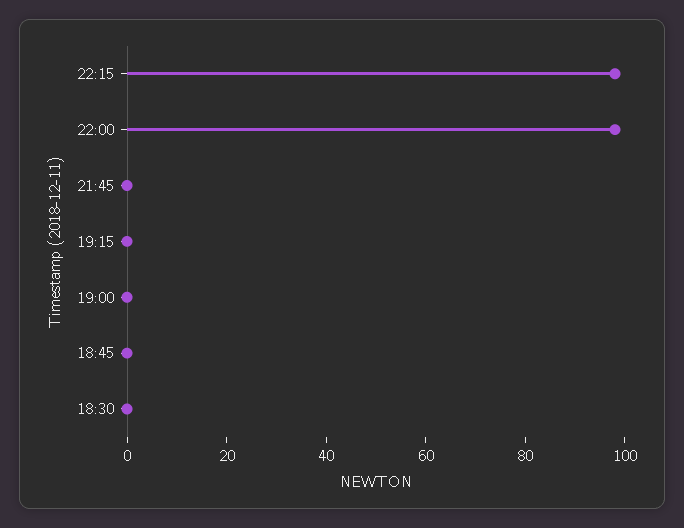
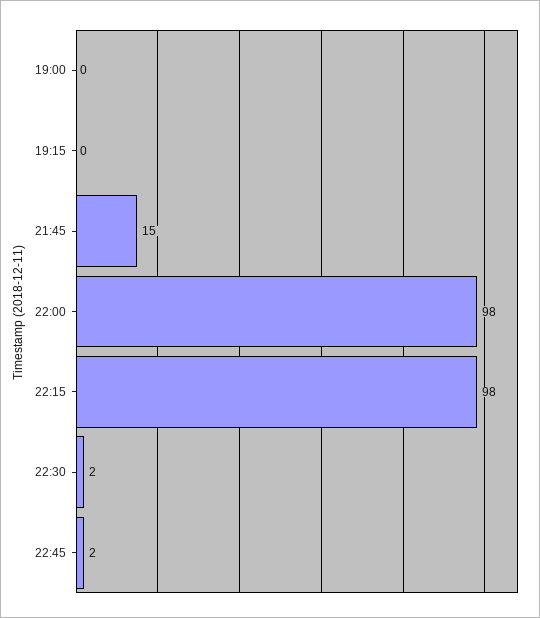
21:45: 0 -> 15
18:45: 0 -> none
18:30: 0 -> none
22:30: none -> 2
22:45: none -> 2

